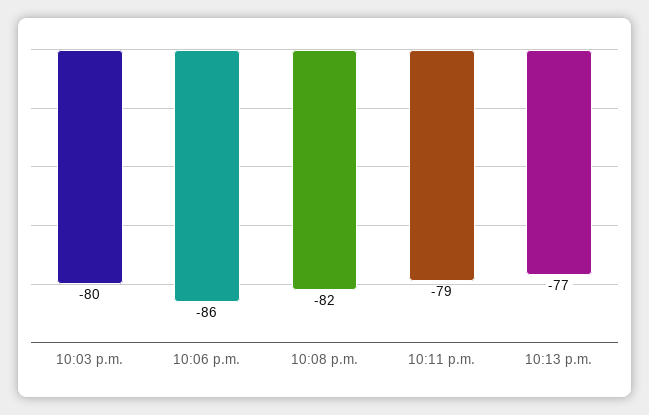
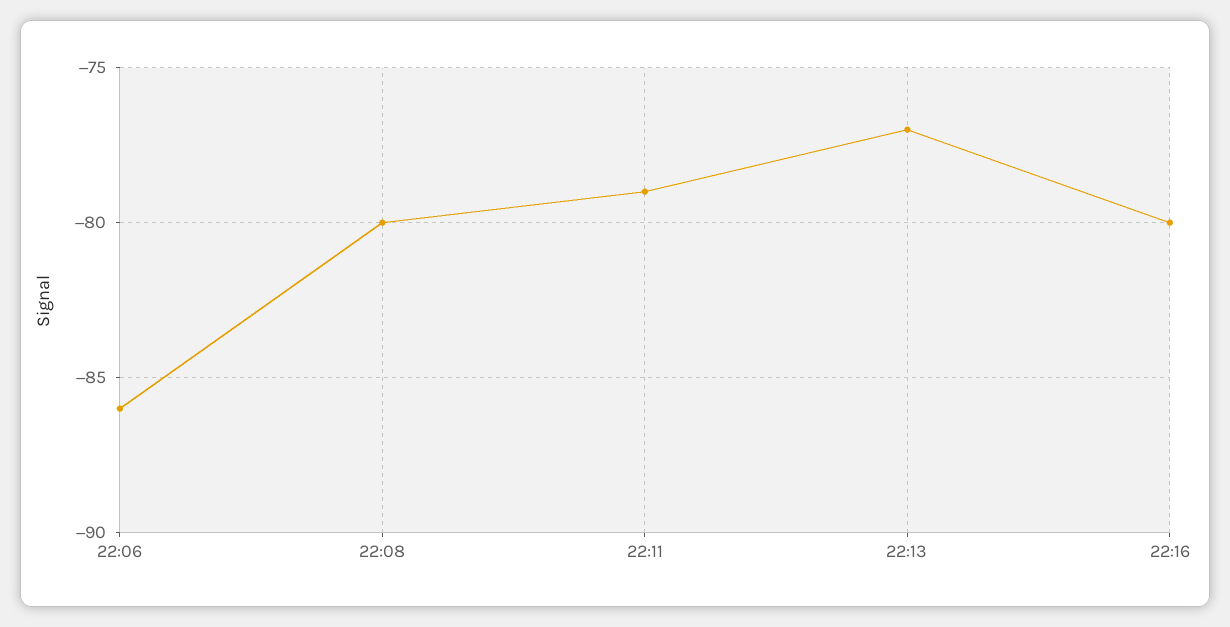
10:03 p.m.: -80 -> none
10:08 p.m.: -82 -> -80
22:16: none -> -80

